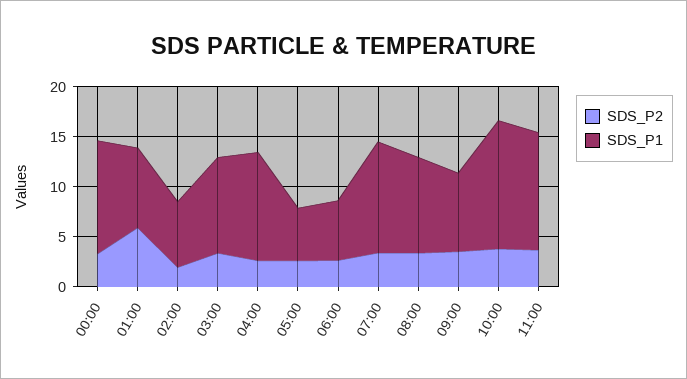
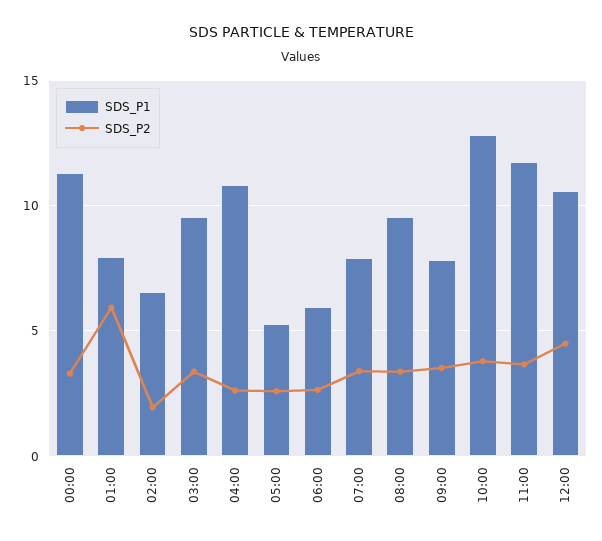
SDS_P1, 07:00: 11 -> 8
SDS_P1, 12:00: none -> 10.5
SDS_P2, 12:00: none -> 4.5

